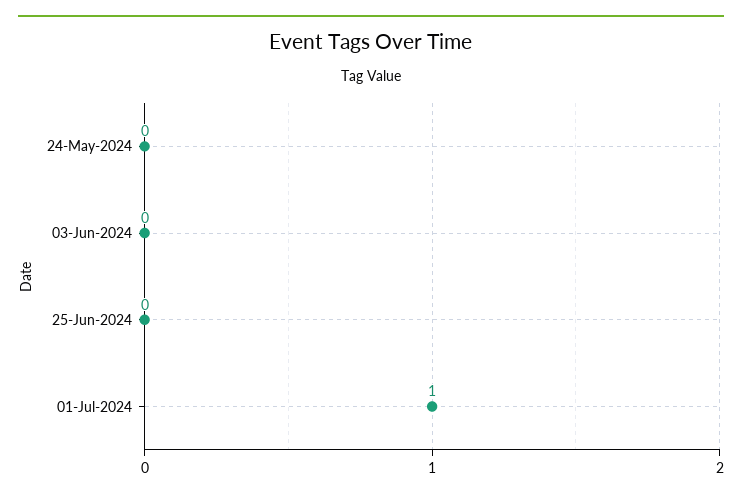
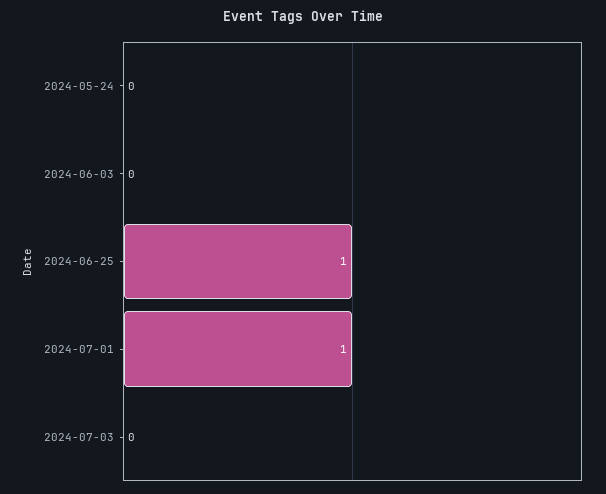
25-Jun-2024: 0 -> 1
2024-07-03: none -> 0

